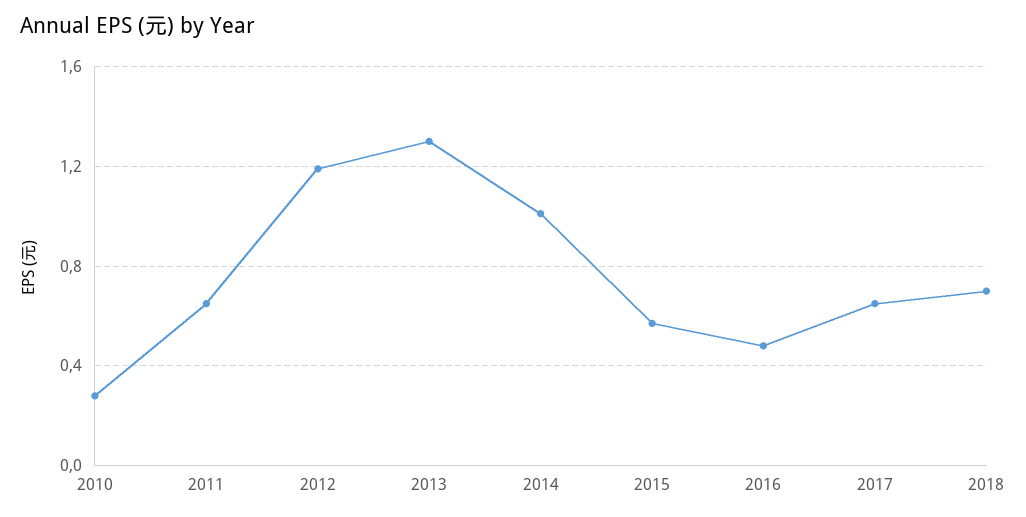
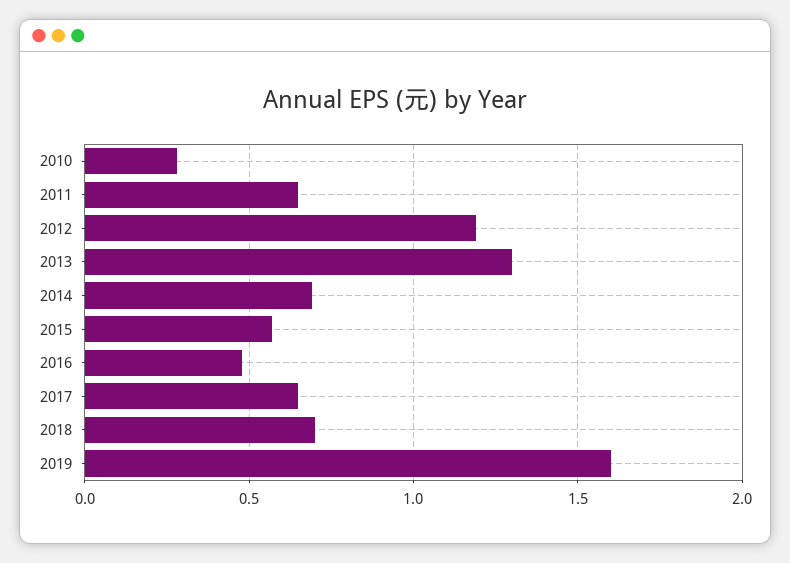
2014: 1 -> 0.7
2019: none -> 1.6

